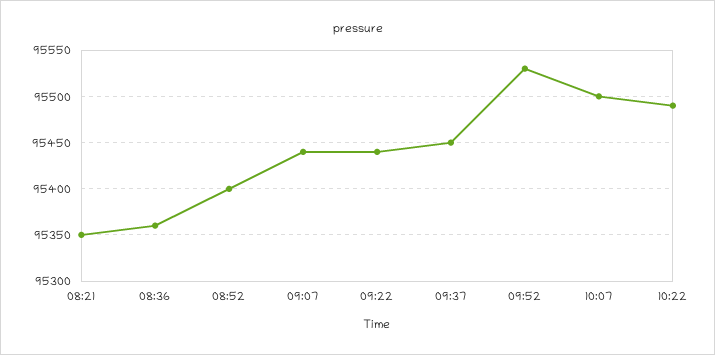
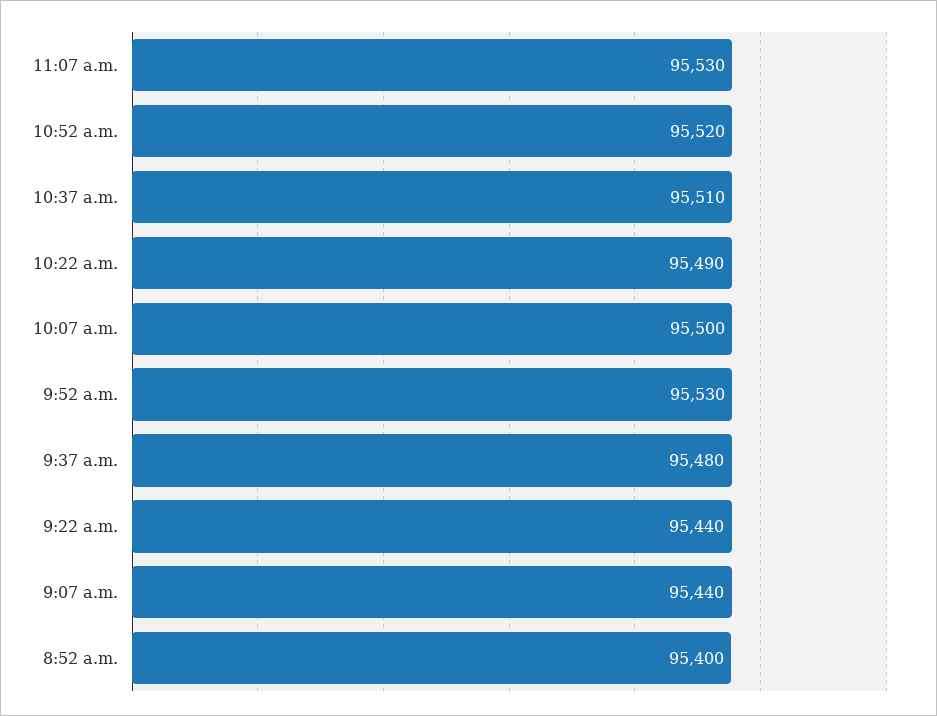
08:21: 95350 -> none
08:36: 95360 -> none
09:37: 95450 -> 95480
11:07 a.m.: none -> 95530
10:52 a.m.: none -> 95520
10:37 a.m.: none -> 95510

